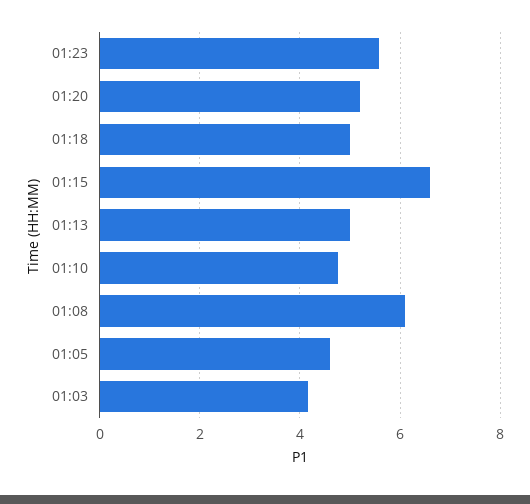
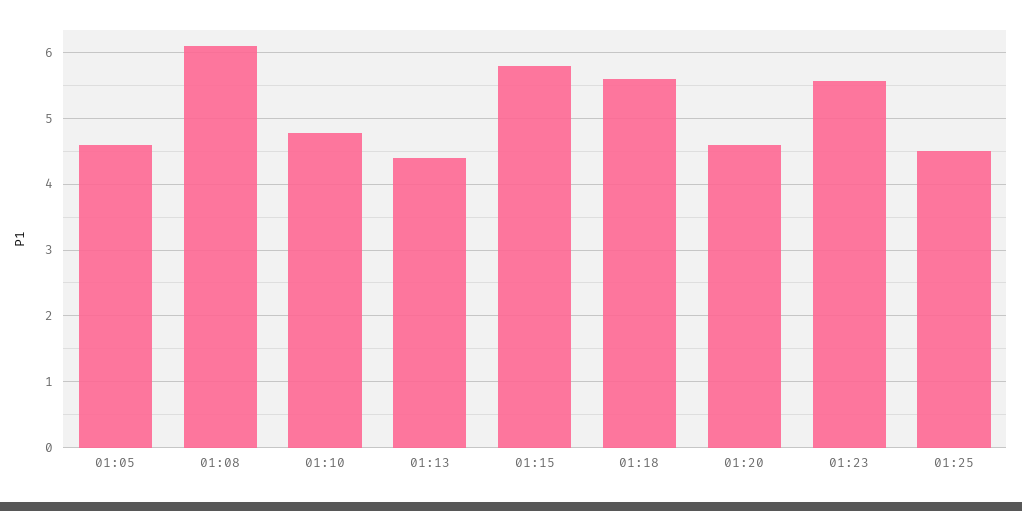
01:20: 5.2 -> 4.6
01:18: 5 -> 5.6
01:15: 6.6 -> 5.8
01:13: 5 -> 4.4
01:03: 4.2 -> none
01:25: none -> 4.5

